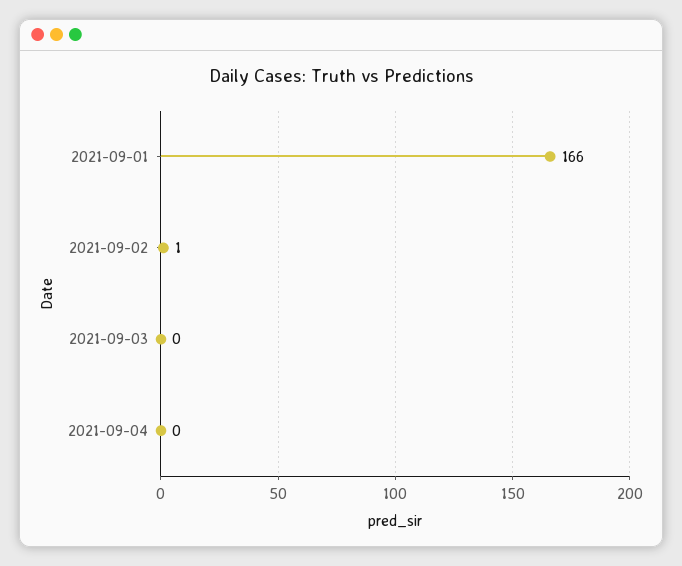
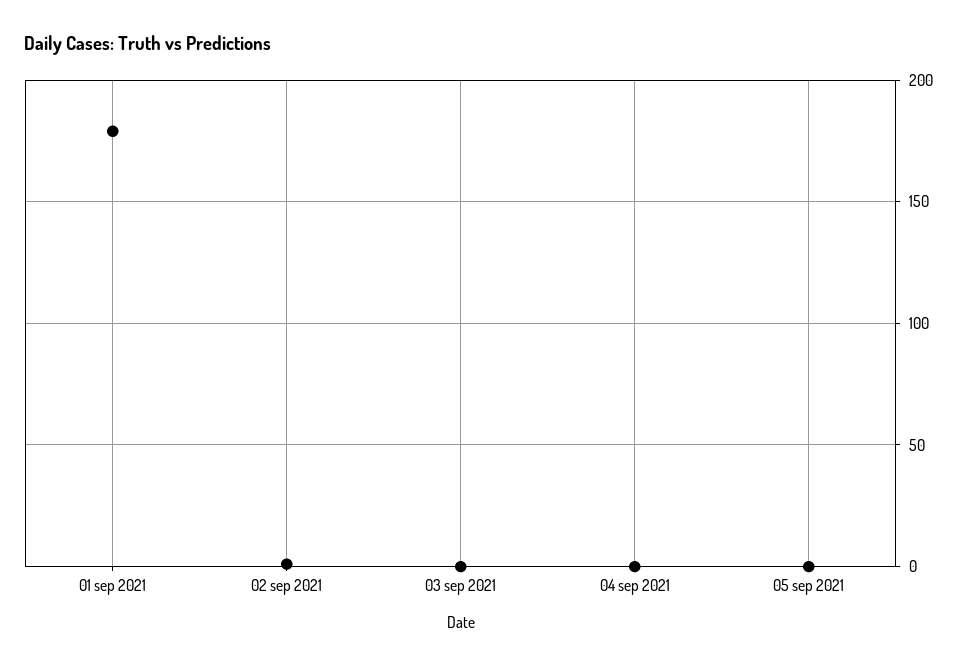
2021-09-01: 166 -> 180
05 sep 2021: none -> 0

